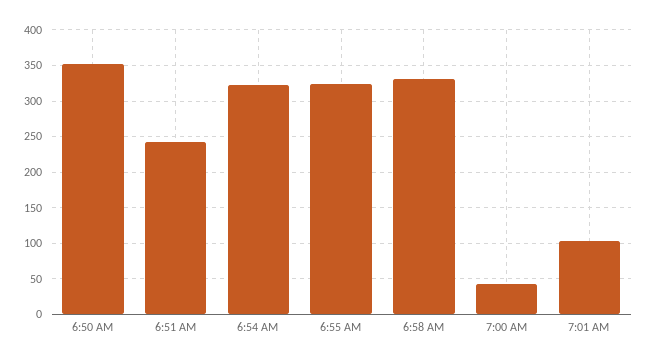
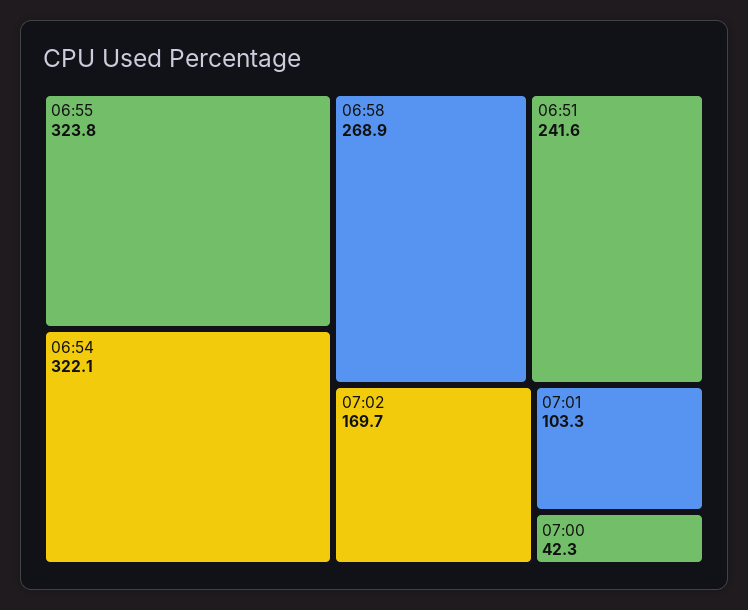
6:50 AM: 350 -> none
6:58 AM: 330 -> 268.9
07:02: none -> 169.7

